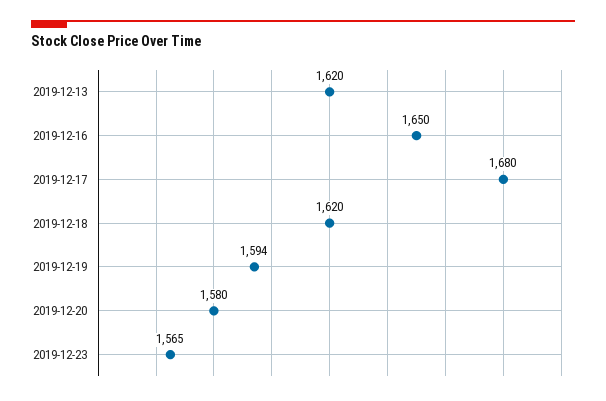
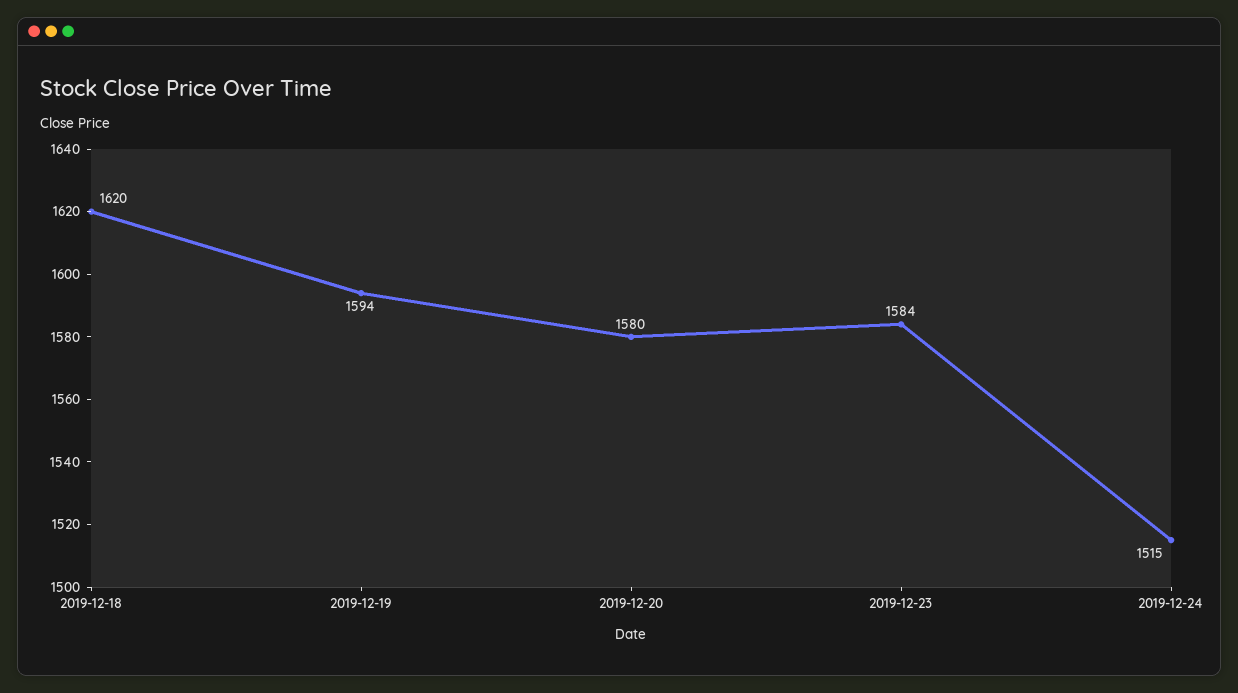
2019-12-13: 1620 -> none
2019-12-16: 1650 -> none
2019-12-17: 1680 -> none
2019-12-23: 1565 -> 1584
2019-12-24: none -> 1515

